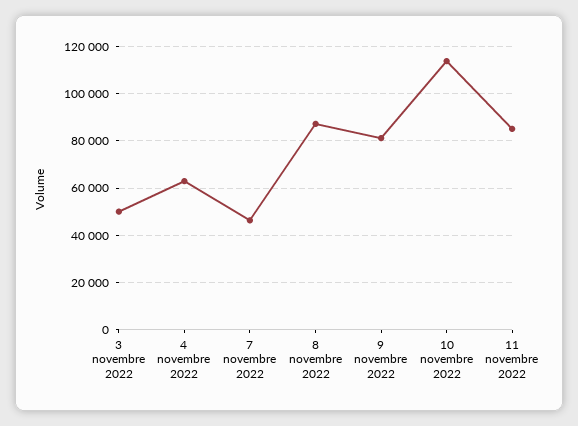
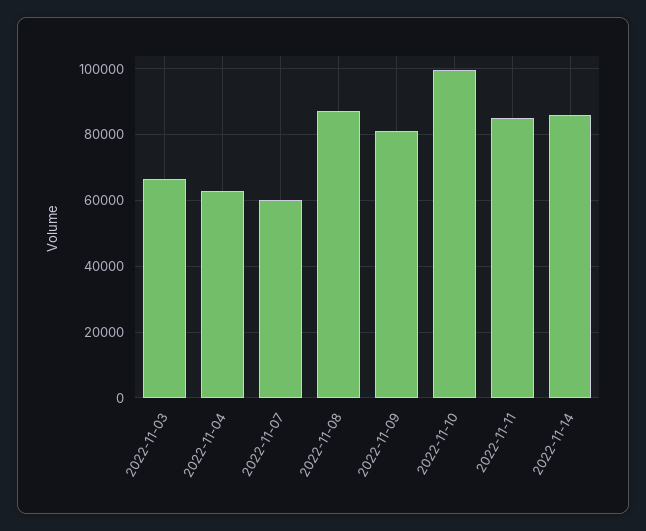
3 novembre 2022: 50000 -> 66000
7 novembre 2022: 45000 -> 60000
10 novembre 2022: 115000 -> 100000
2022-11-14: none -> 86000

